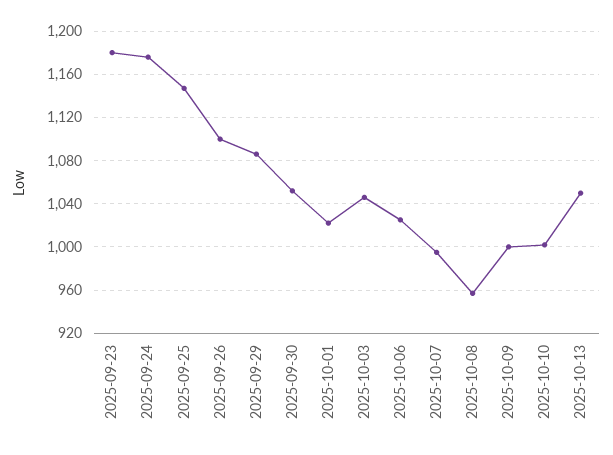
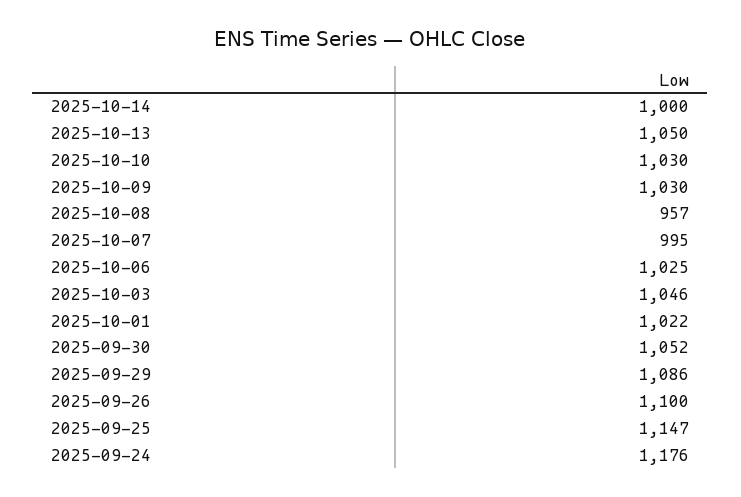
2025-09-23: 1180 -> none
2025-10-09: 1000 -> 1030
2025-10-10: 1000 -> 1030
2025-10-14: none -> 1000

